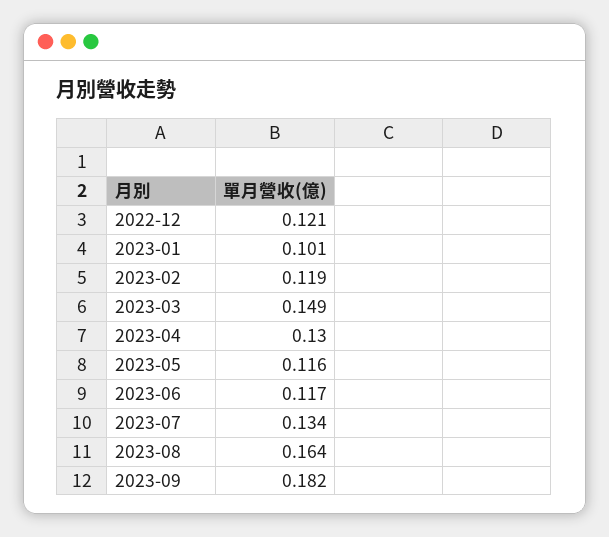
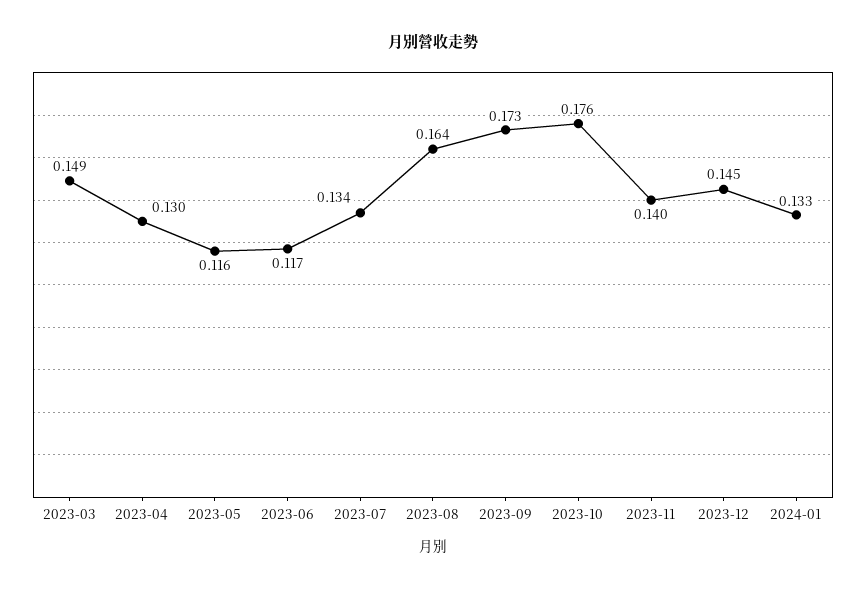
2022-12: 0.121 -> none
2023-01: 0.101 -> none
2023-02: 0.119 -> none
2023-09: 0.182 -> 0.173
2023-10: none -> 0.176
2023-11: none -> 0.14
2023-12: none -> 0.145
2024-01: none -> 0.133

